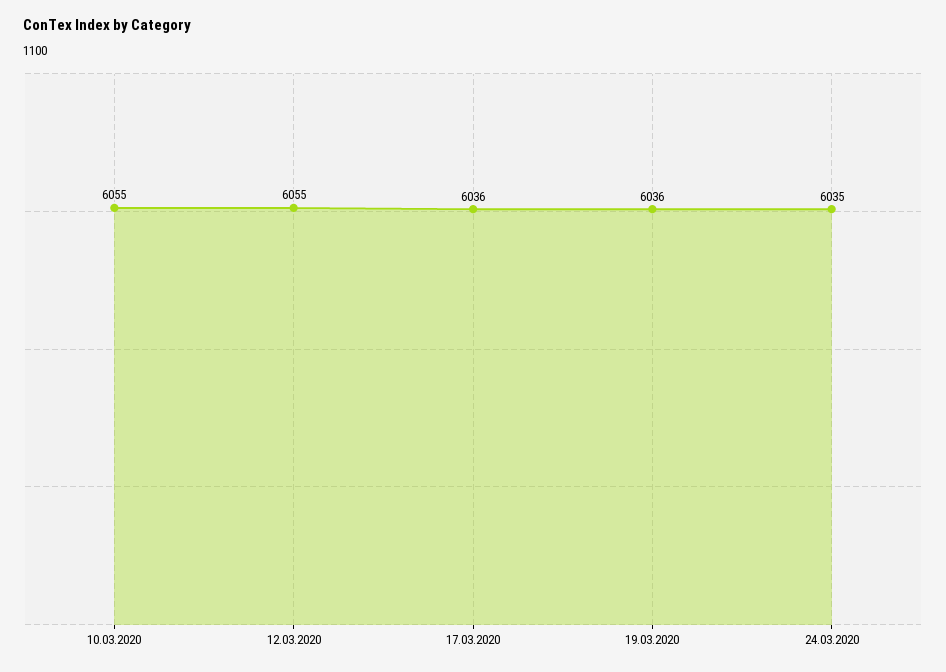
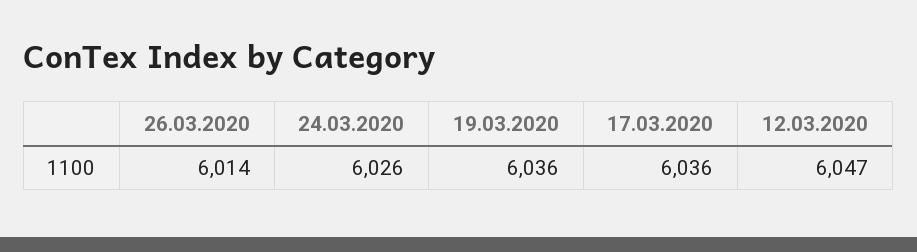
10.03.2020: 6055 -> none
12.03.2020: 6055 -> 6047
24.03.2020: 6035 -> 6026
26.03.2020: none -> 6014

